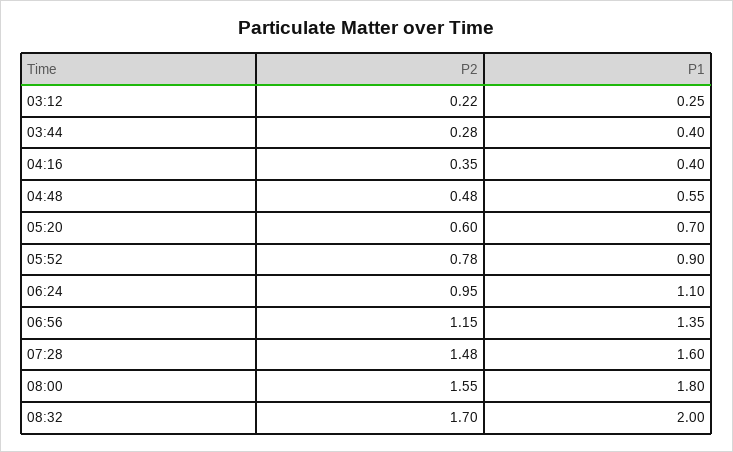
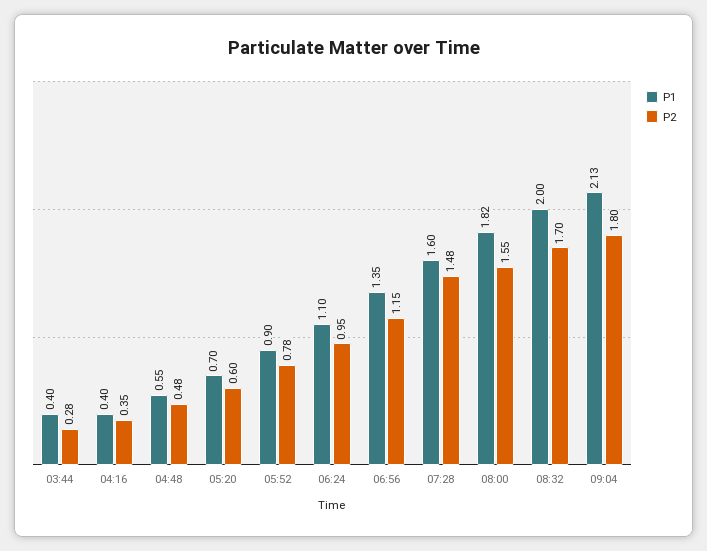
P2, 03:12: 0.22 -> none
P1, 03:12: 0.25 -> none
P1, 08:00: 1.8 -> 1.82
P1, 09:04: none -> 2.13
P2, 09:04: none -> 1.8

